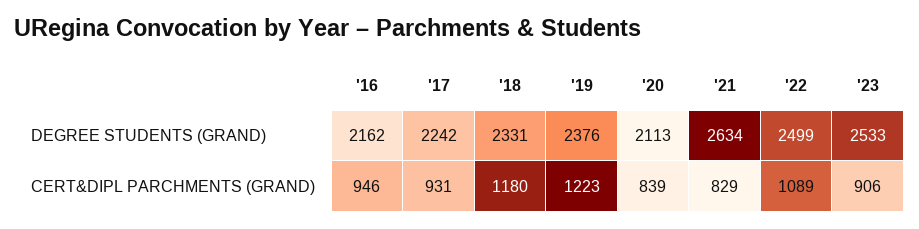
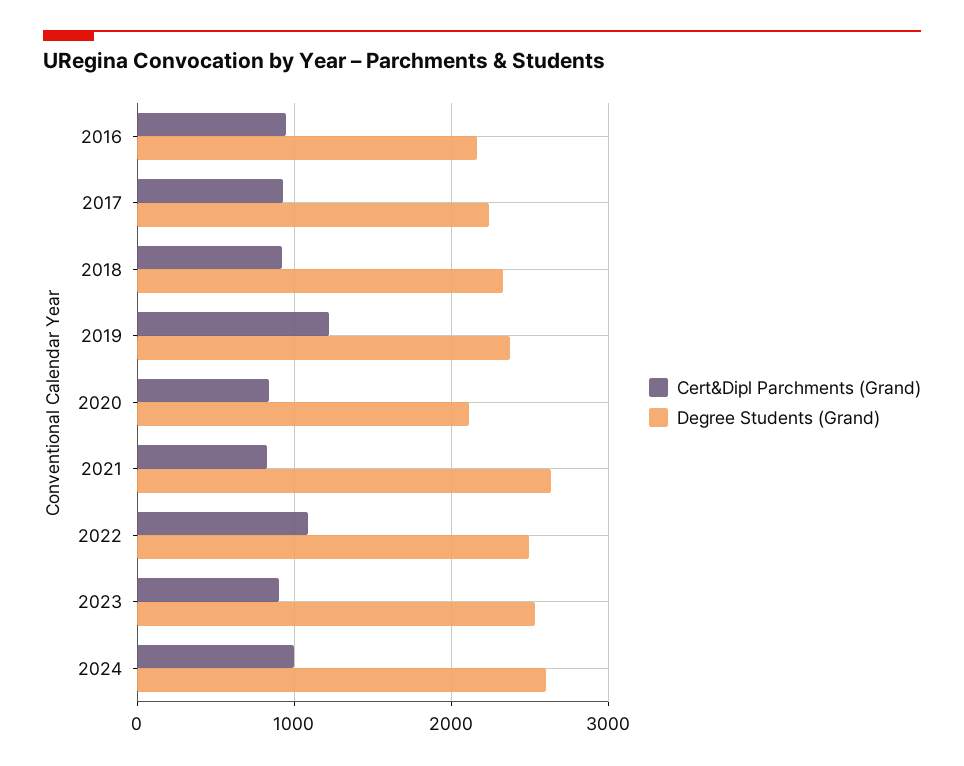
CERT&DIPL PARCHMENTS (GRAND), '18: 1180 -> 900
CERT&DIPL PARCHMENTS (GRAND), 2024: none -> 1000
DEGREE STUDENTS (GRAND), 2024: none -> 2600

